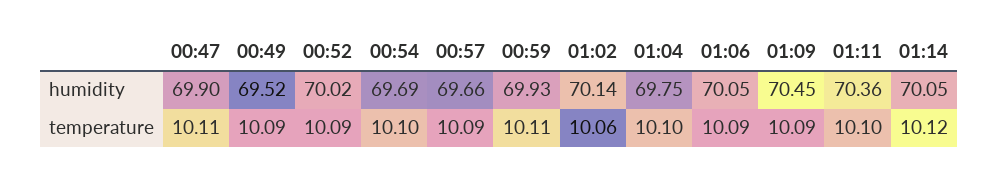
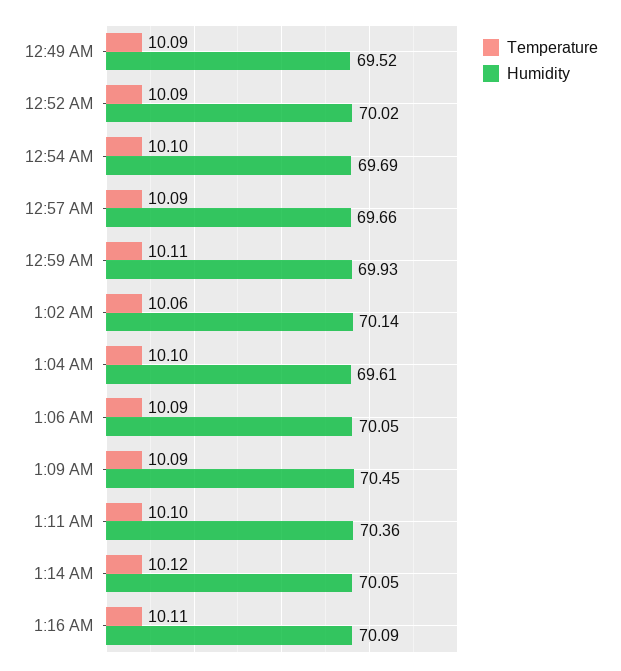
humidity, 00:47: 69.9 -> none
humidity, 01:04: 69.75 -> 69.61
temperature, 00:47: 10.11 -> none
temperature, 1:16 AM: none -> 10.11
humidity, 1:16 AM: none -> 70.09

